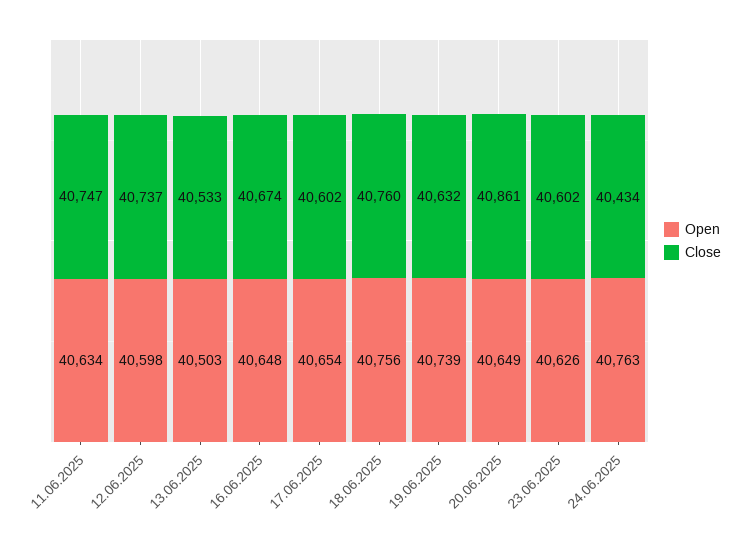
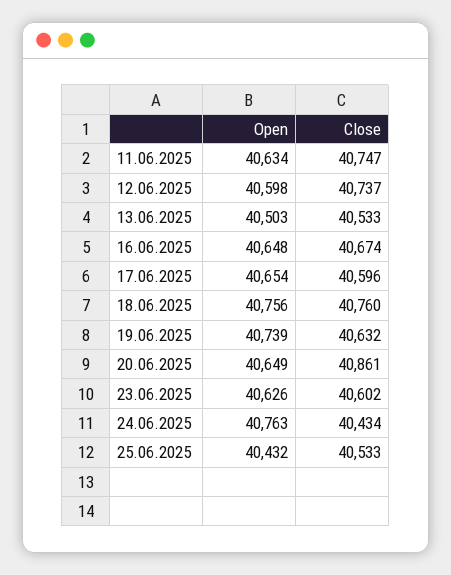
Close, 17.06.2025: 40602 -> 40596
Open, 25.06.2025: none -> 40432
Close, 25.06.2025: none -> 40533

